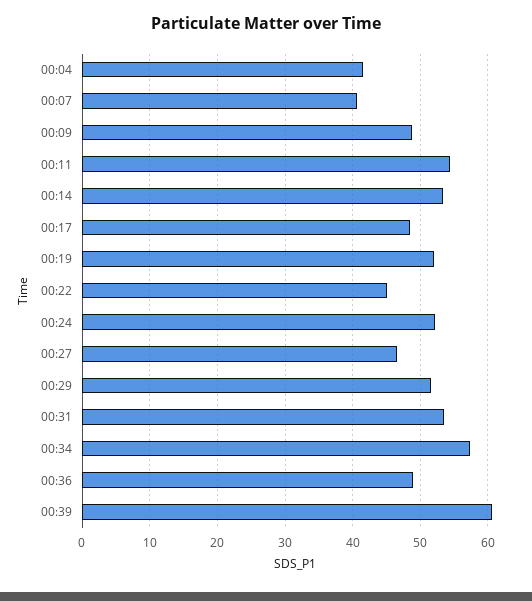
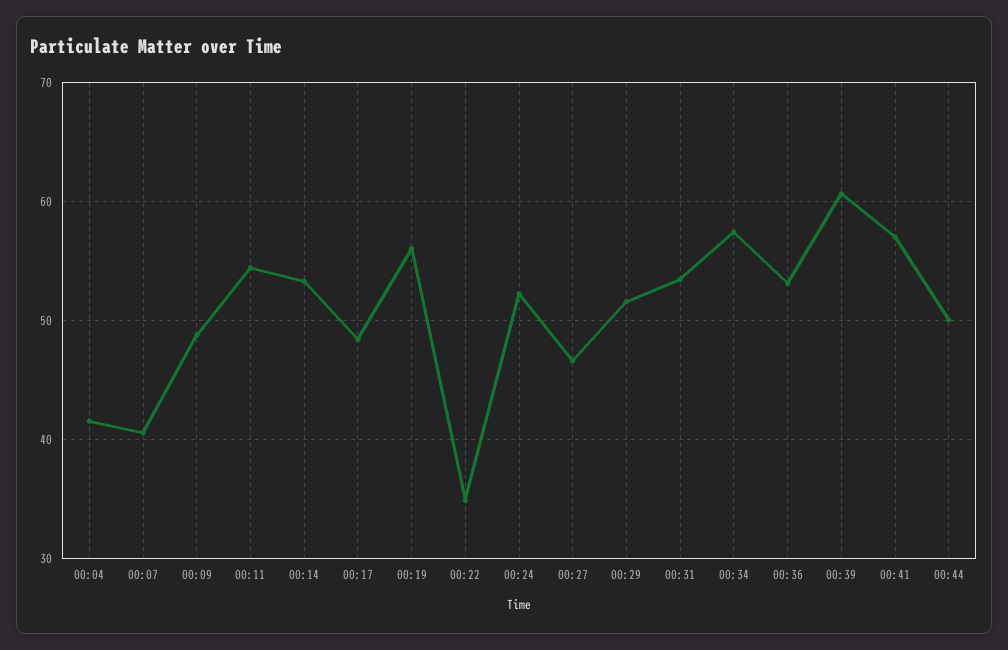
00:19: 52 -> 56
00:22: 45 -> 35
00:36: 49 -> 53
00:41: none -> 57
00:44: none -> 50

